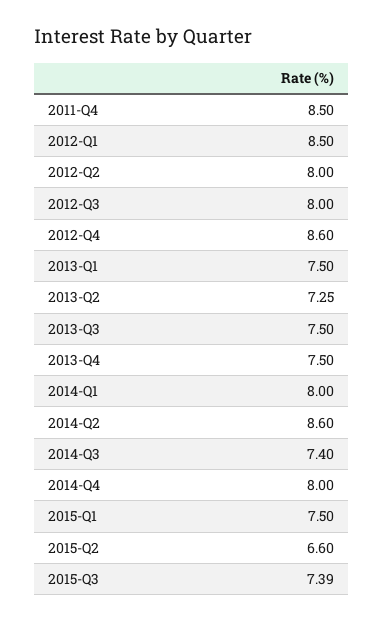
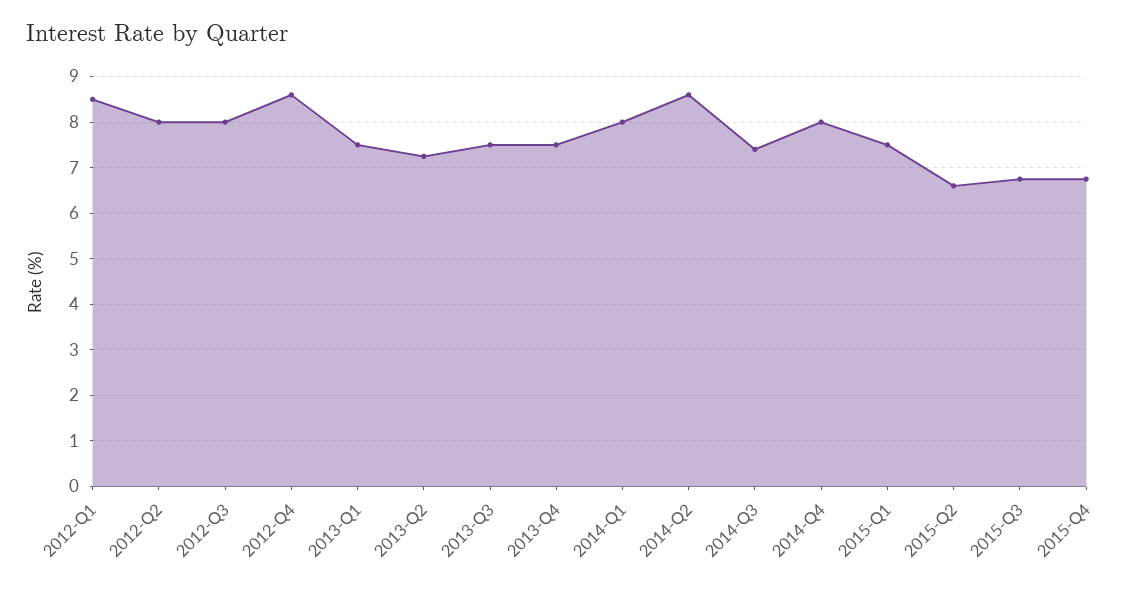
2011-Q4: 8.5 -> none
2015-Q3: 7.39 -> 6.8
2015-Q4: none -> 6.8

